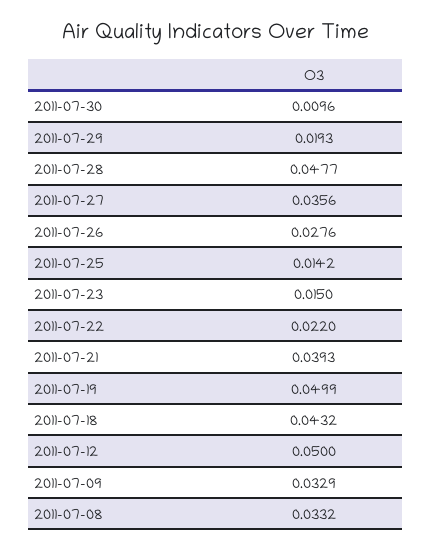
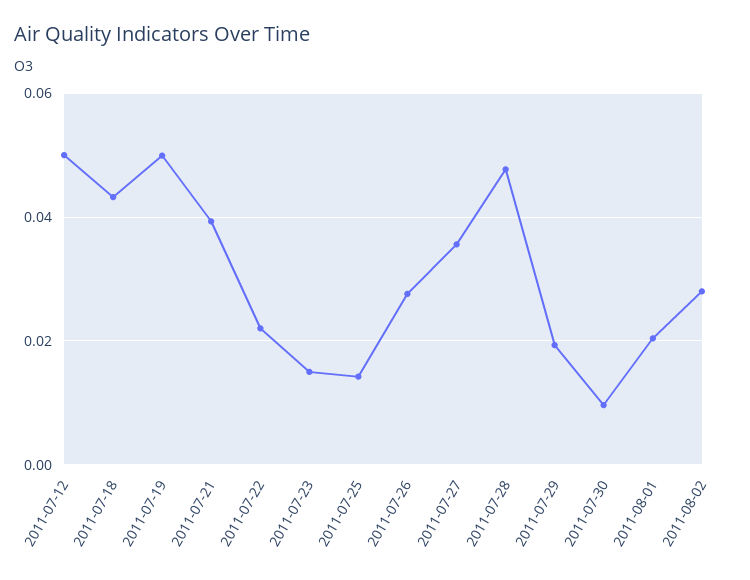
2011-07-09: 0.0329 -> none
2011-07-08: 0.0332 -> none
2011-08-01: none -> 0.02
2011-08-02: none -> 0.028

